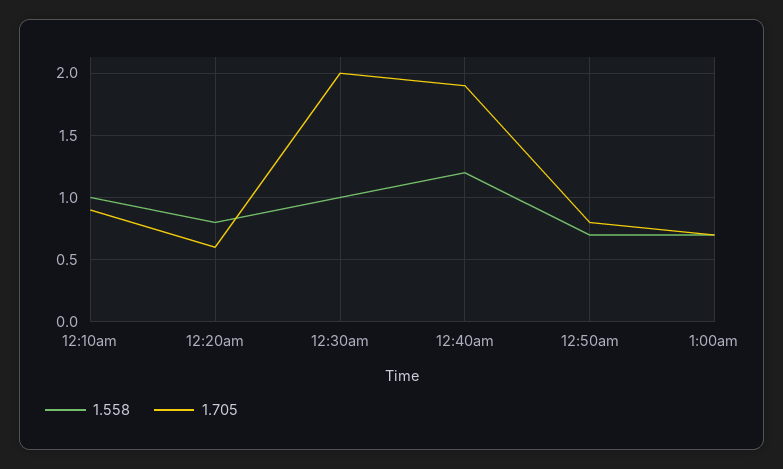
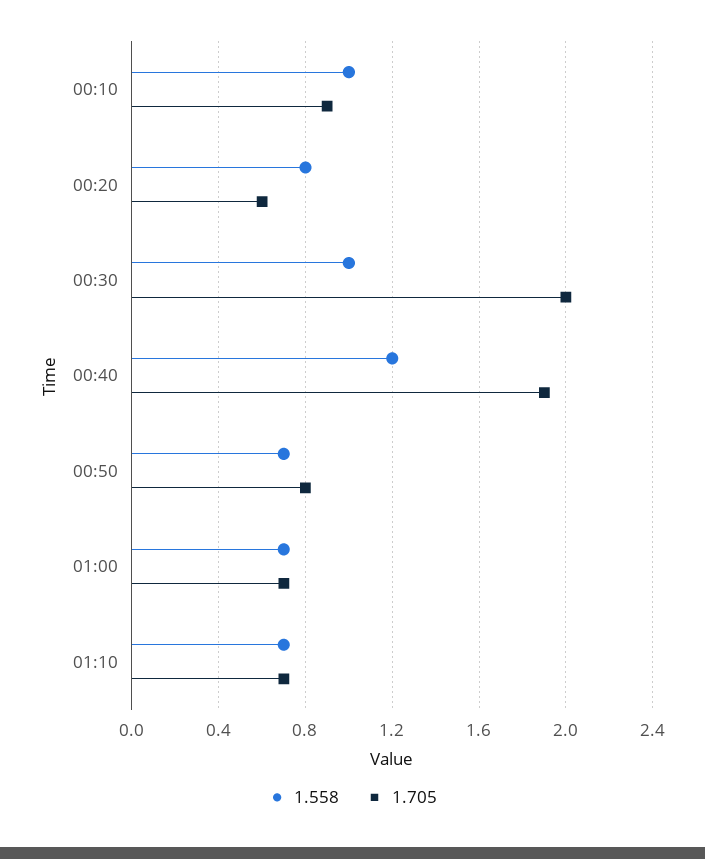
1.558, 01:10: none -> 0.7
1.705, 01:10: none -> 0.7

